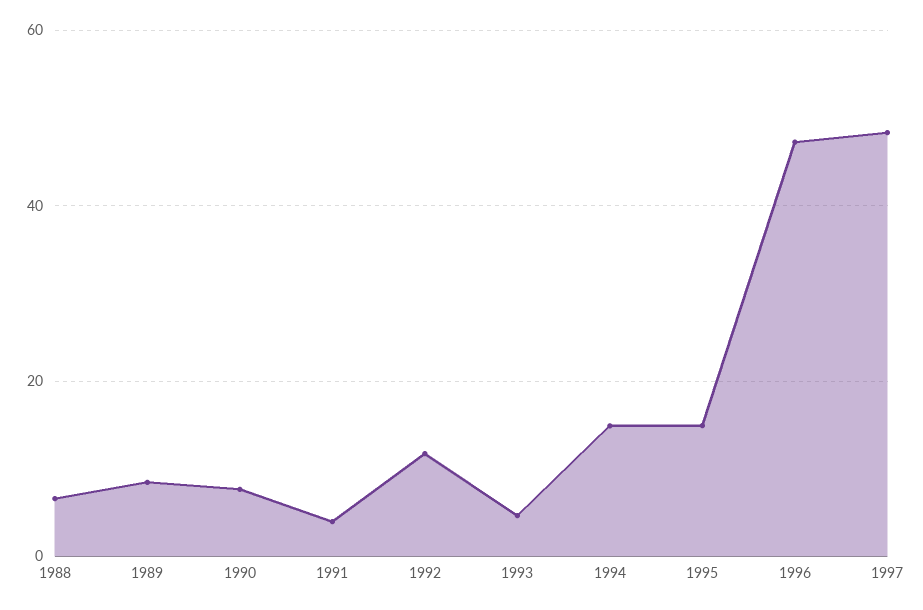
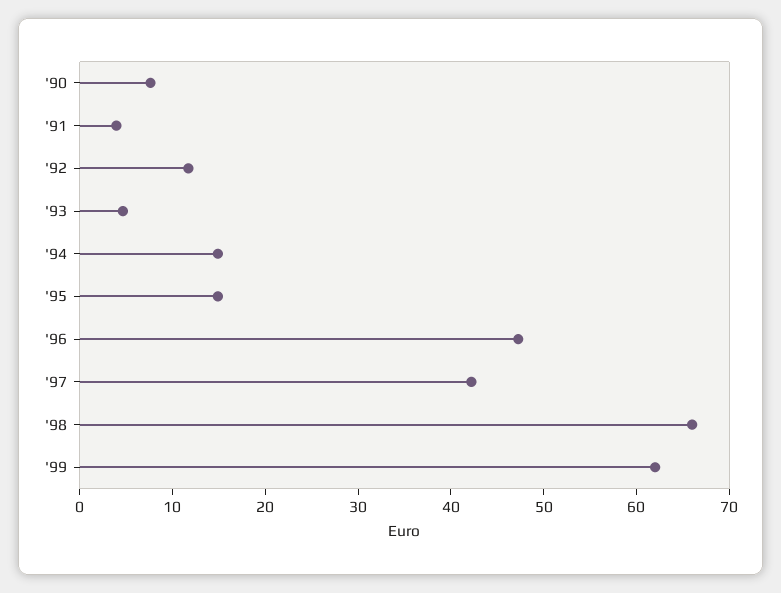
1988: 6 -> none
1989: 8 -> none
1997: 48 -> 42
'98: none -> 66
'99: none -> 62

